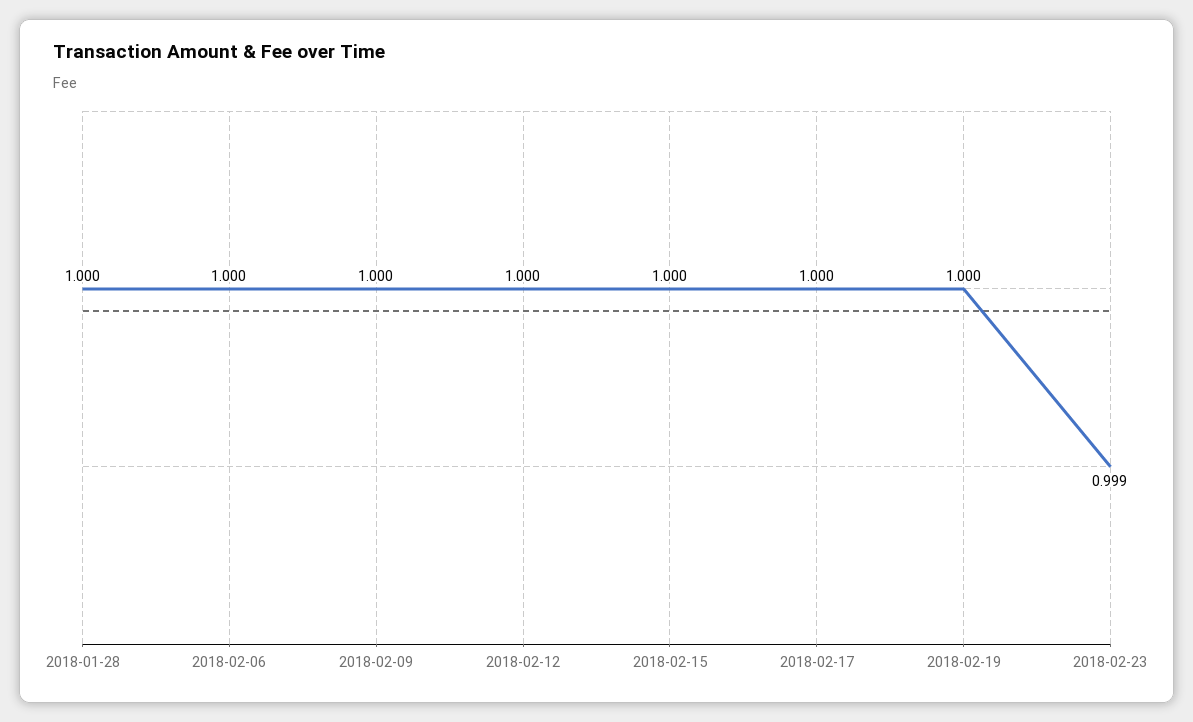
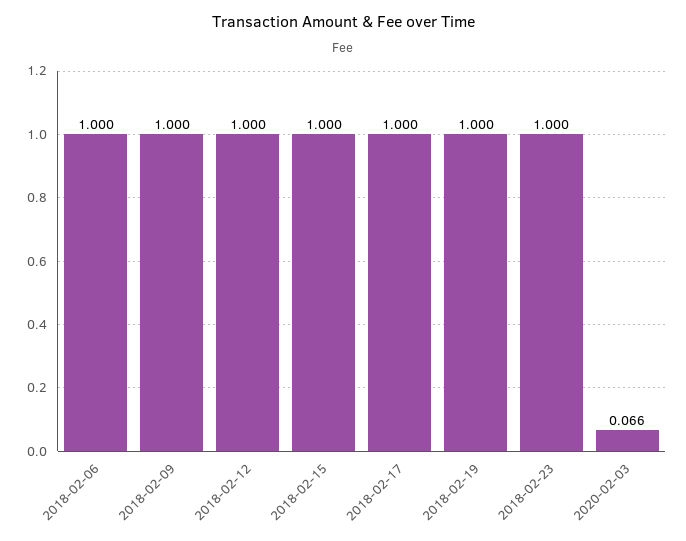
2018-01-28: 1 -> none
2018-02-23: 0.999 -> 1
2020-02-03: none -> 0.066

